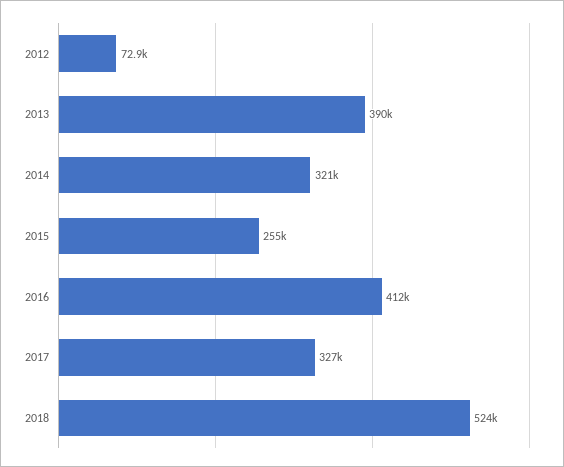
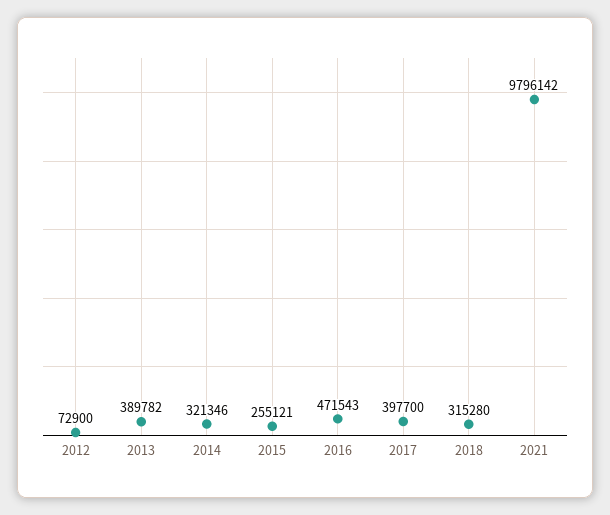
2016: 412000 -> 471543
2017: 327000 -> 397700
2018: 524000 -> 315280
2021: none -> 9796142

